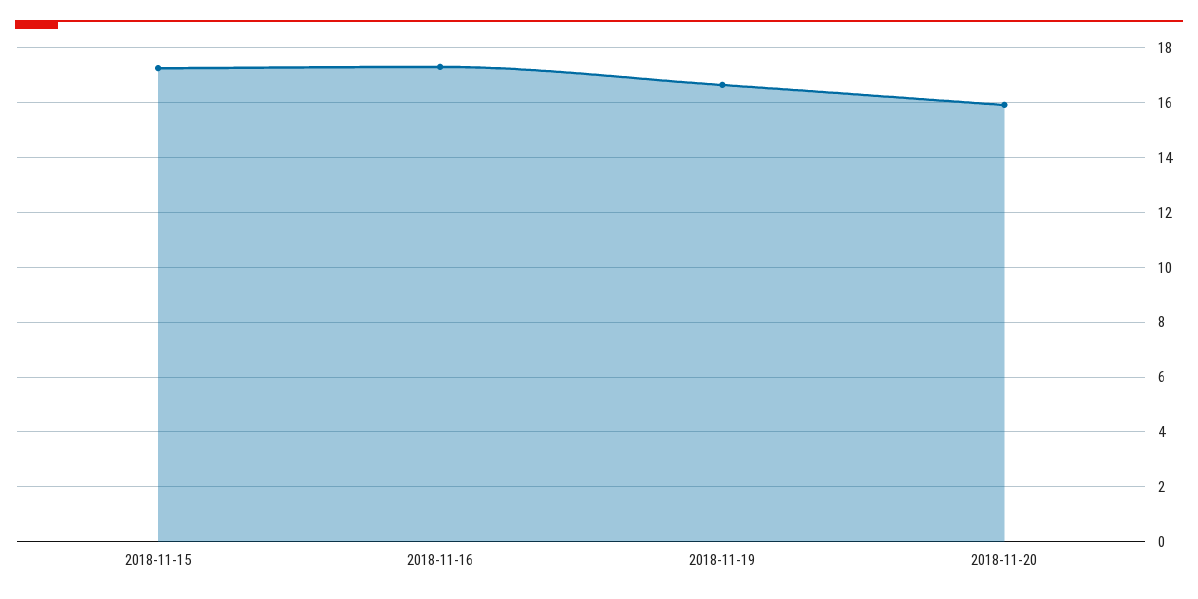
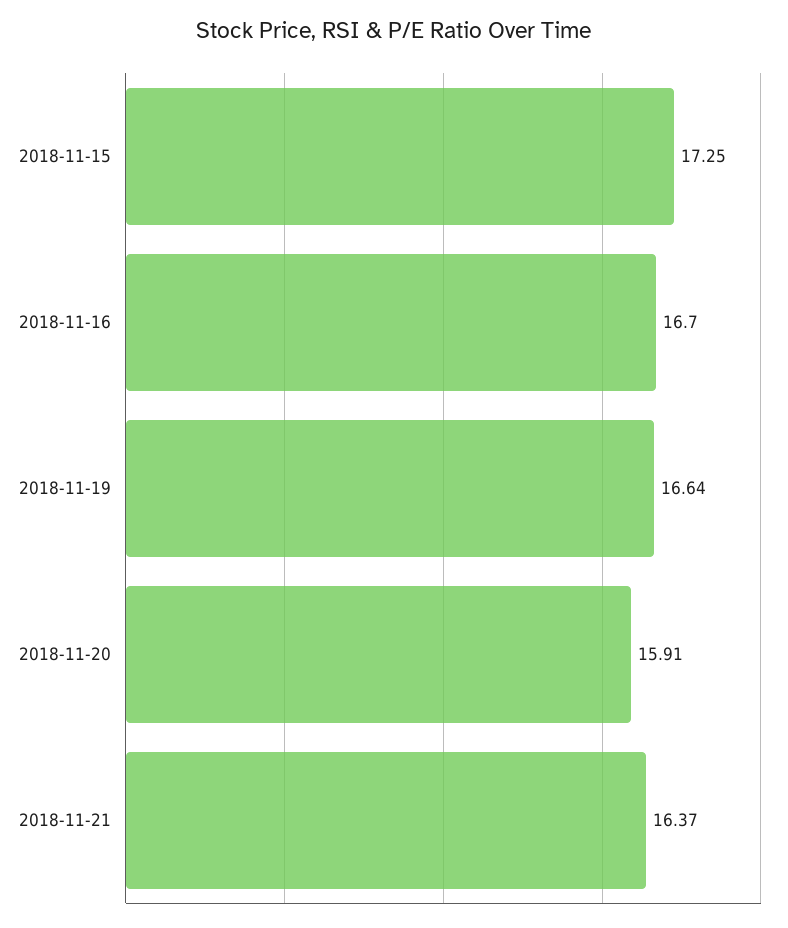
2018-11-16: 17.25 -> 16.7
2018-11-21: none -> 16.37

